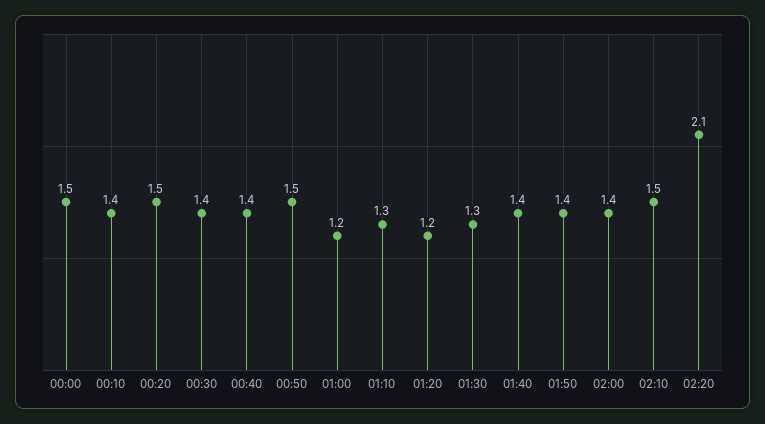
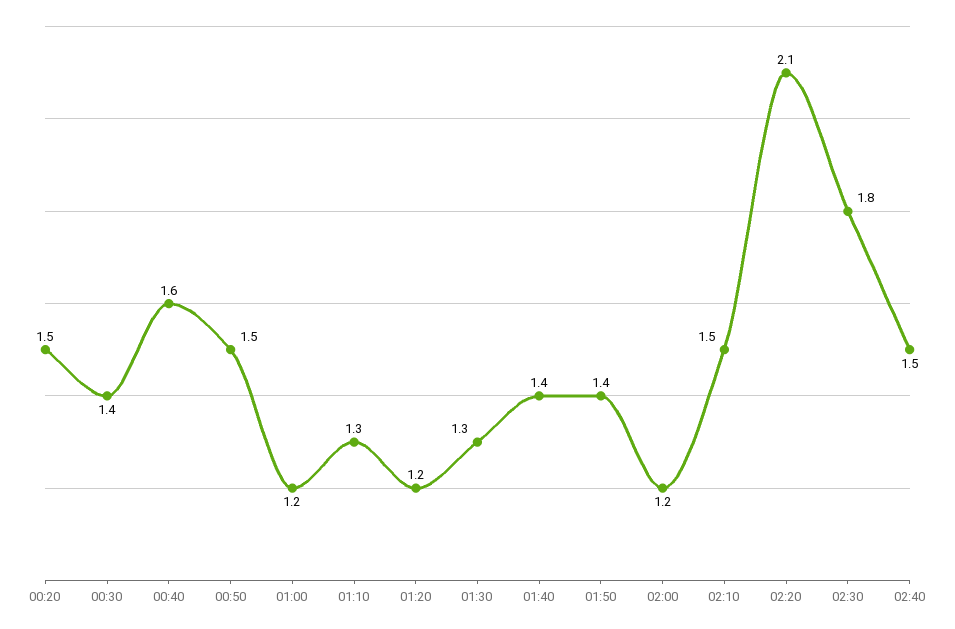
00:00: 1.5 -> none
00:10: 1.4 -> none
00:40: 1.4 -> 1.6
02:00: 1.4 -> 1.2
02:30: none -> 1.8
02:40: none -> 1.5

